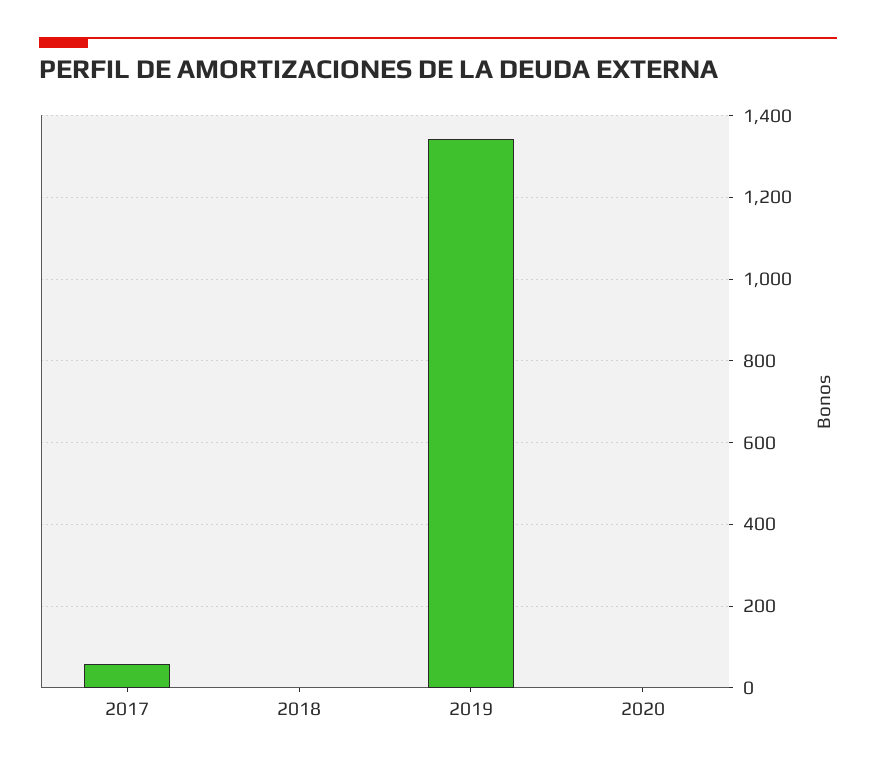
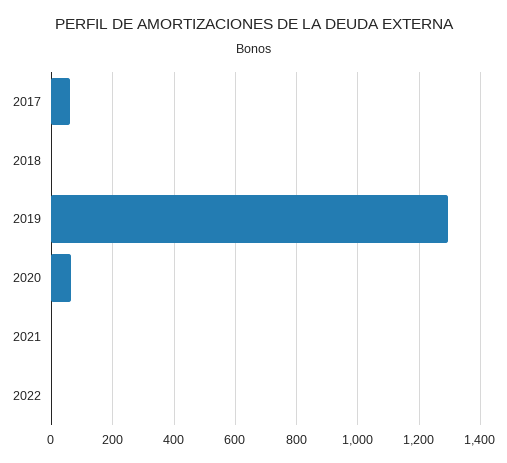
2019: 1340 -> 1300
2020: 0 -> 60
2021: none -> 0
2022: none -> 0

